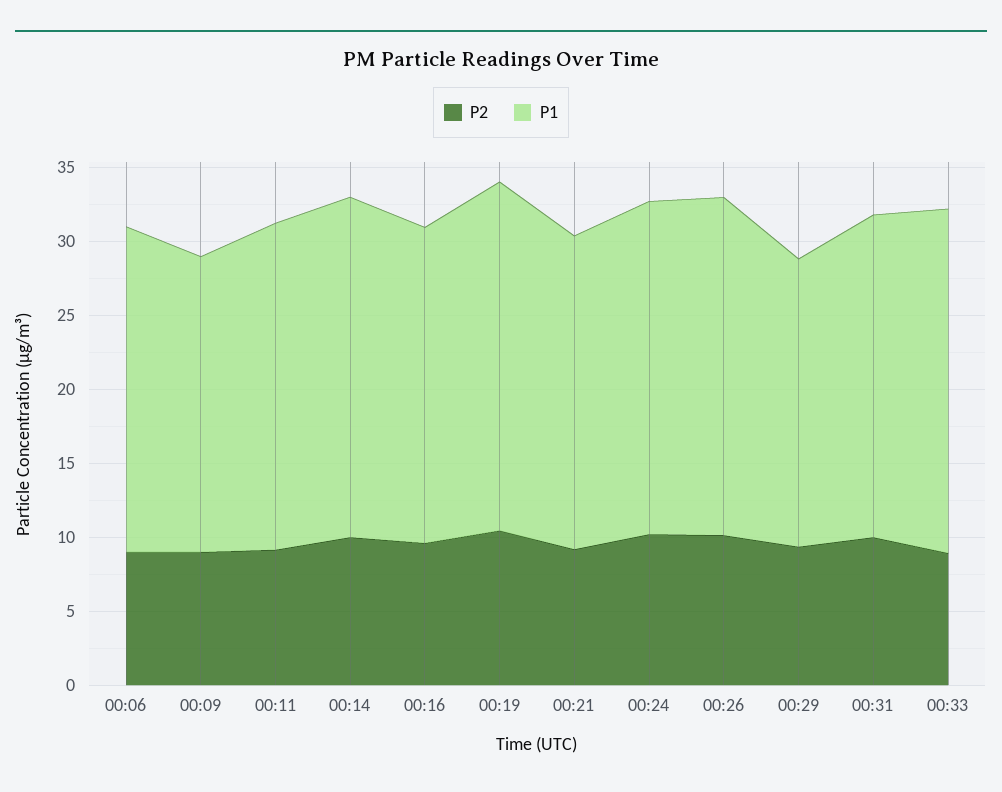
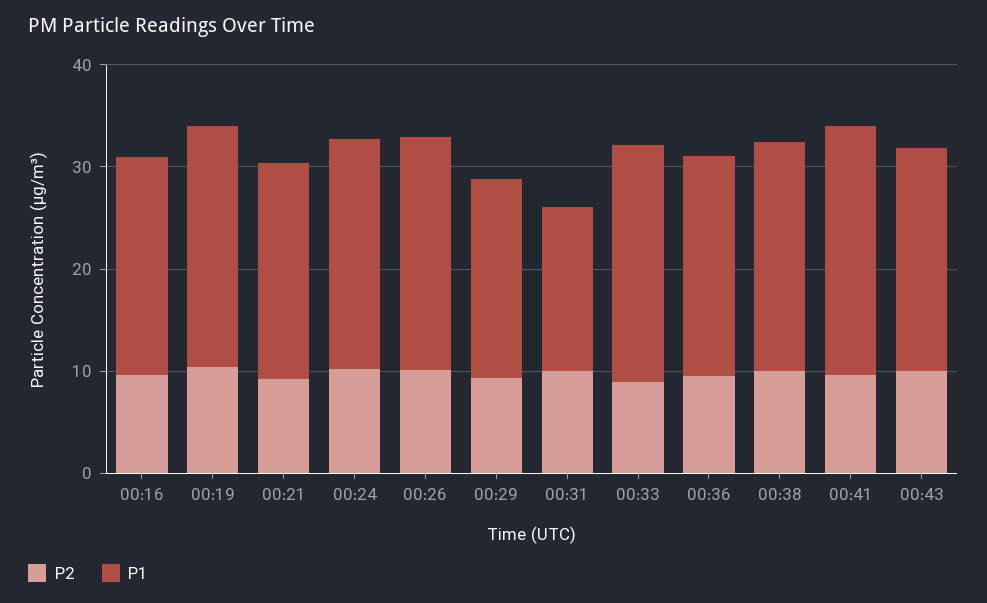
P2, 00:06: 9 -> none
P1, 00:06: 22 -> none
P2, 00:09: 9 -> none
P1, 00:09: 20 -> none
P2, 00:11: 9 -> none
P1, 00:11: 22 -> none
P2, 00:14: 10 -> none
P1, 00:14: 23 -> none
P1, 00:31: 22 -> 16
P2, 00:36: none -> 10
P1, 00:36: none -> 22
P2, 00:38: none -> 10
P1, 00:38: none -> 22
P2, 00:41: none -> 10
P1, 00:41: none -> 24
P2, 00:43: none -> 10
P1, 00:43: none -> 22

